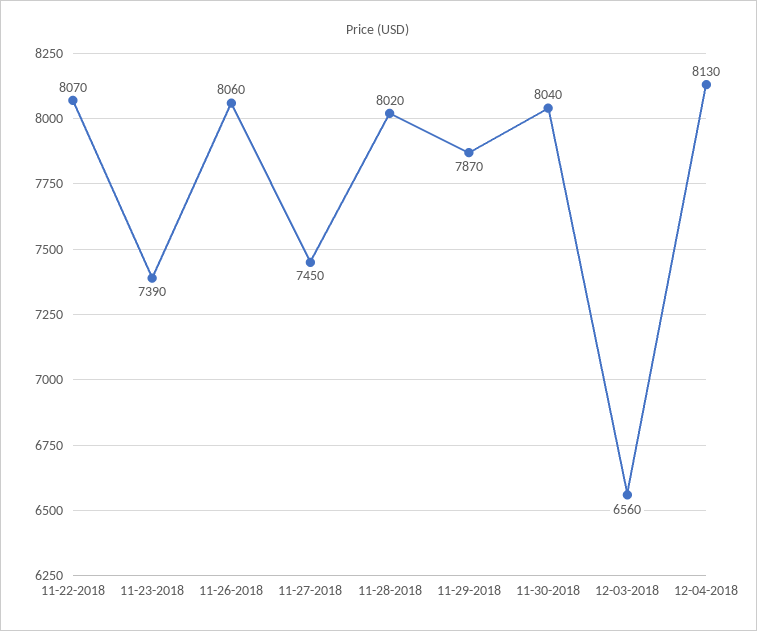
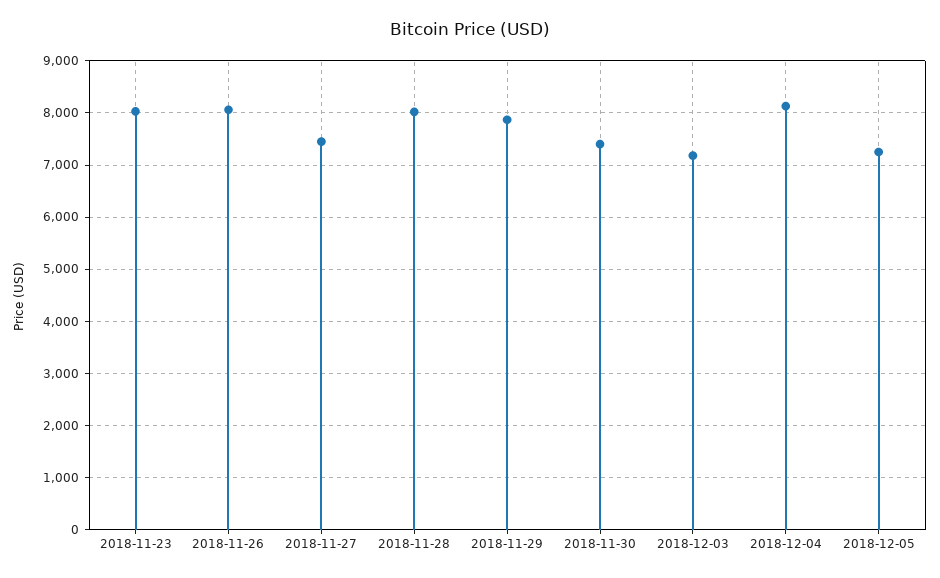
11-22-2018: 8070 -> none
11-23-2018: 7390 -> 8000
11-30-2018: 8040 -> 7400
12-03-2018: 6560 -> 7200
2018-12-05: none -> 7200

